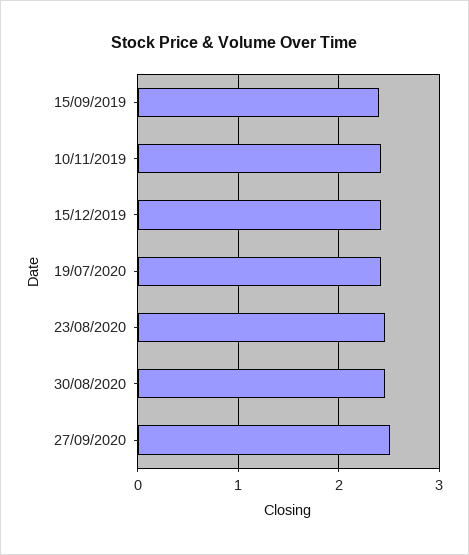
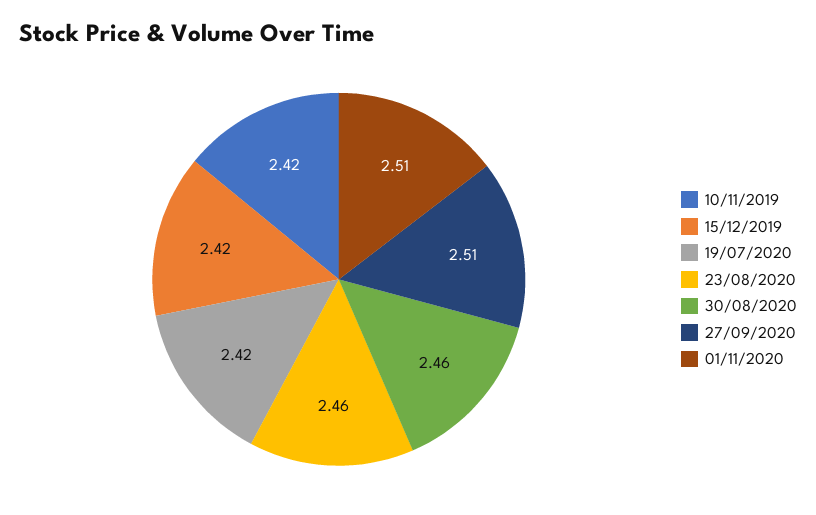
15/09/2019: 2.4 -> none
01/11/2020: none -> 2.51

